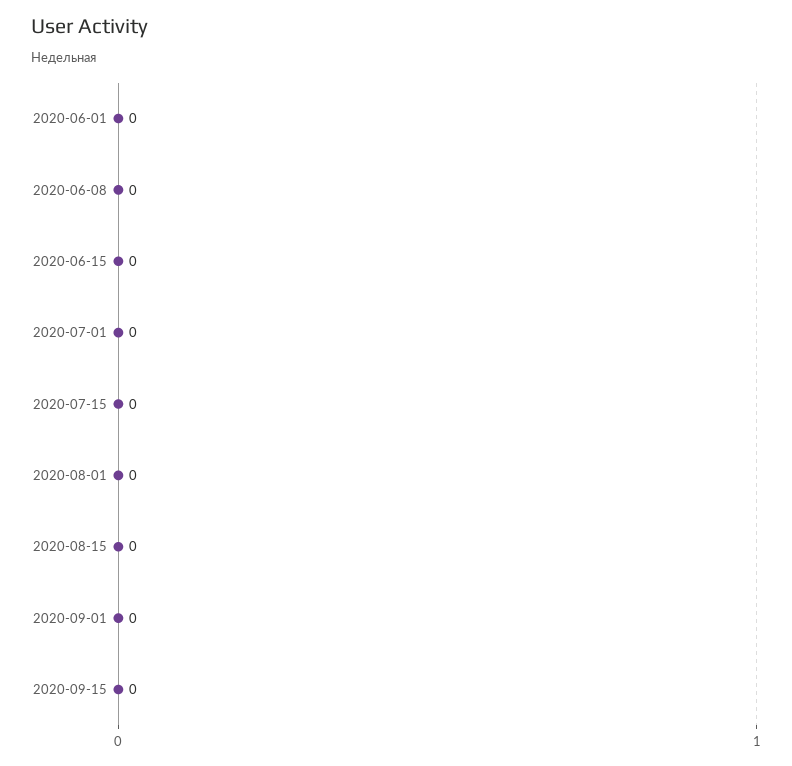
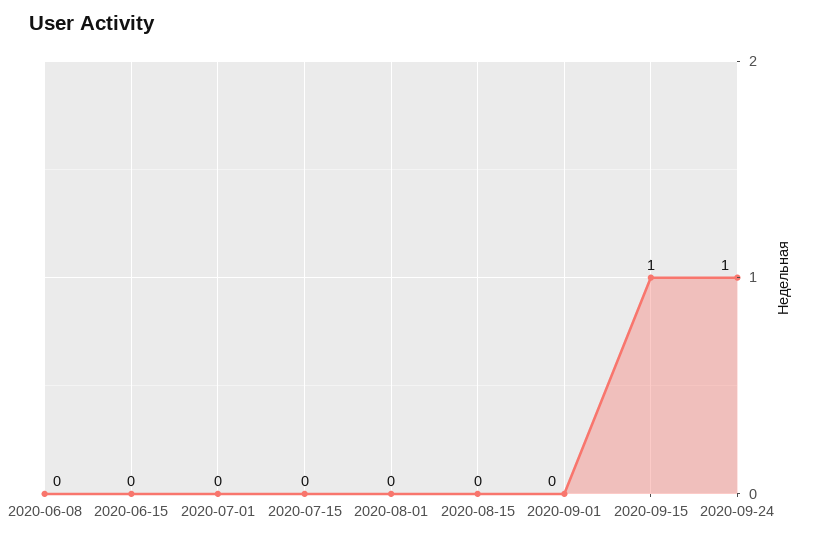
2020-06-01: 0 -> none
2020-09-15: 0 -> 1
2020-09-24: none -> 1

